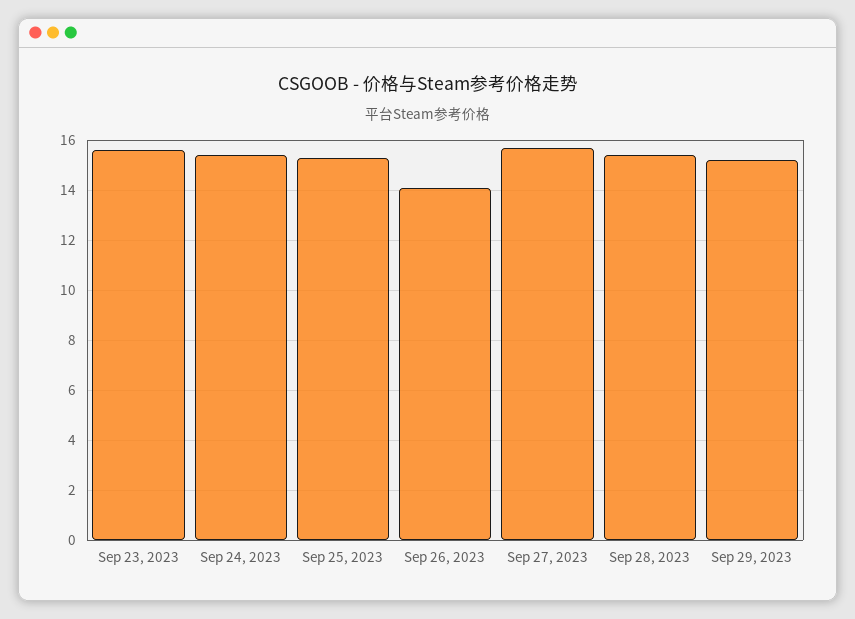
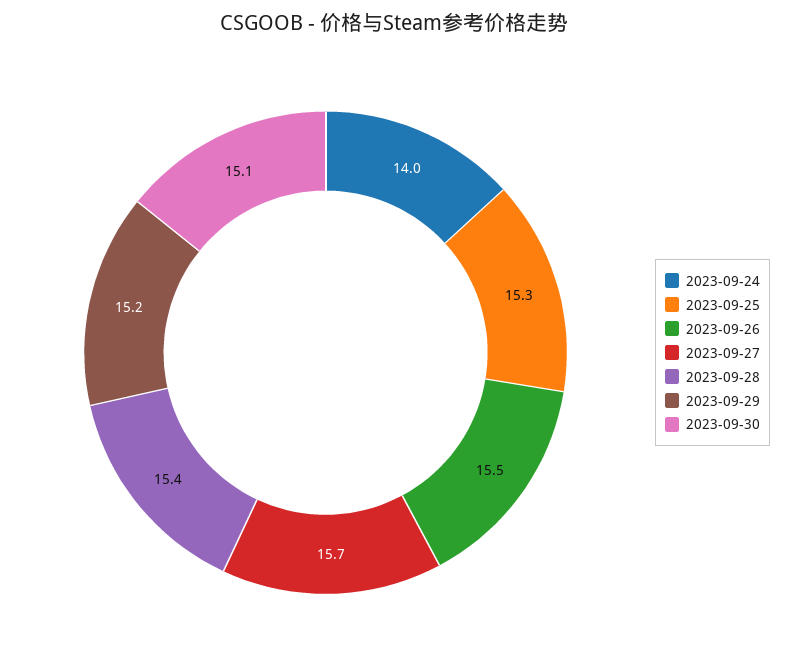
Sep 23, 2023: 15.5 -> none
Sep 24, 2023: 15.5 -> 14
Sep 26, 2023: 14 -> 15.5
2023-09-30: none -> 15.1

